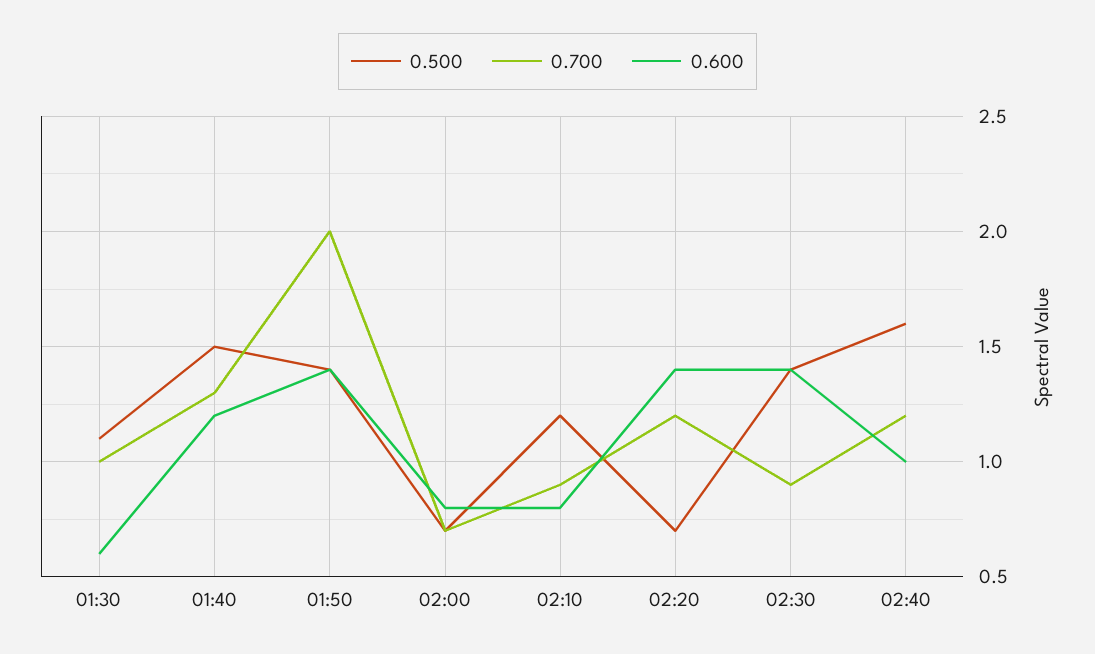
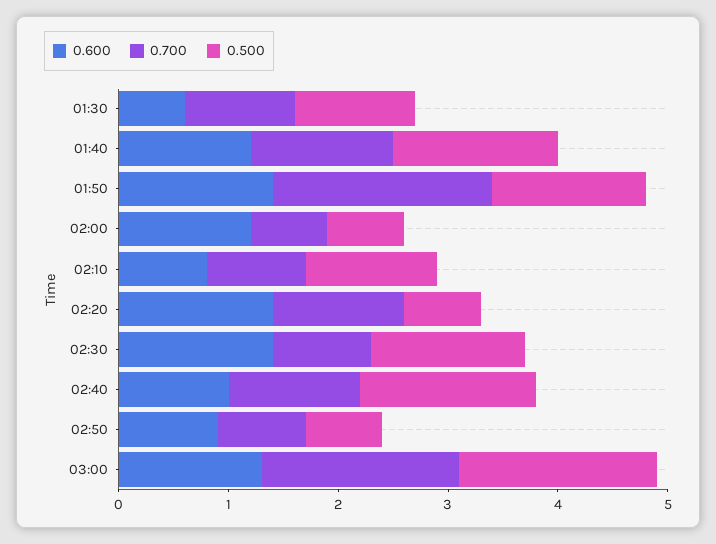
0.600, 02:00: 0.8 -> 1.2
0.600, 02:50: none -> 0.9
0.700, 02:50: none -> 0.8
0.500, 02:50: none -> 0.7
0.600, 03:00: none -> 1.3
0.700, 03:00: none -> 1.8
0.500, 03:00: none -> 1.8

